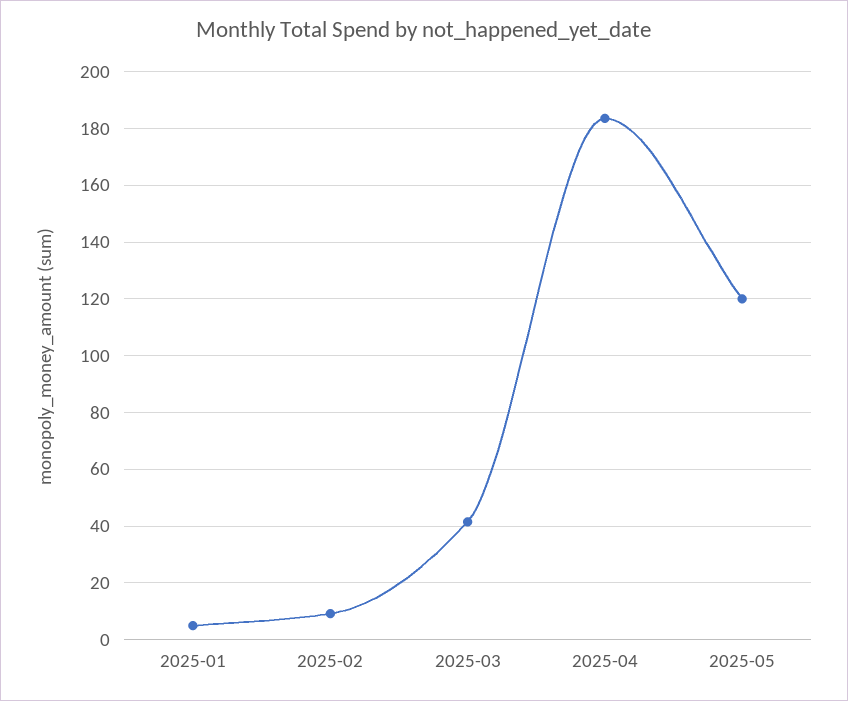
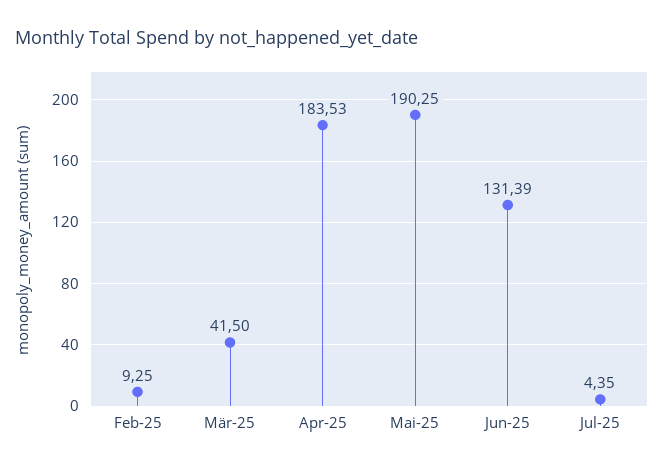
2025-01: 5 -> none
2025-05: 120 -> 190.25
Jun-25: none -> 131.39
Jul-25: none -> 4.35

